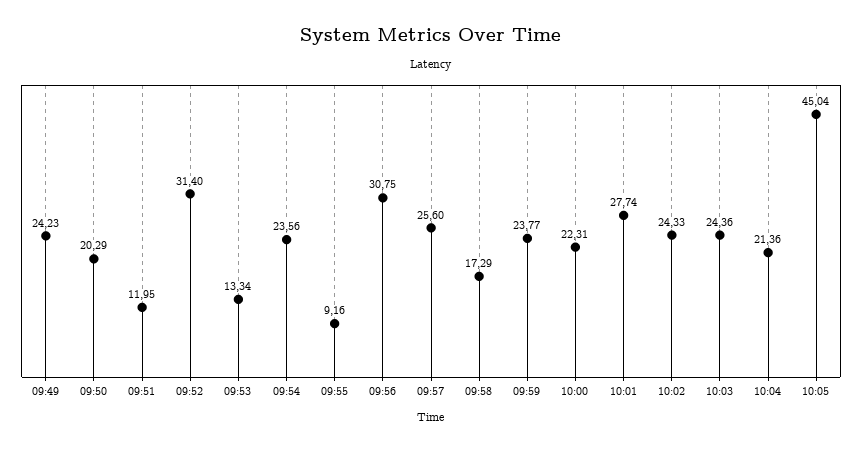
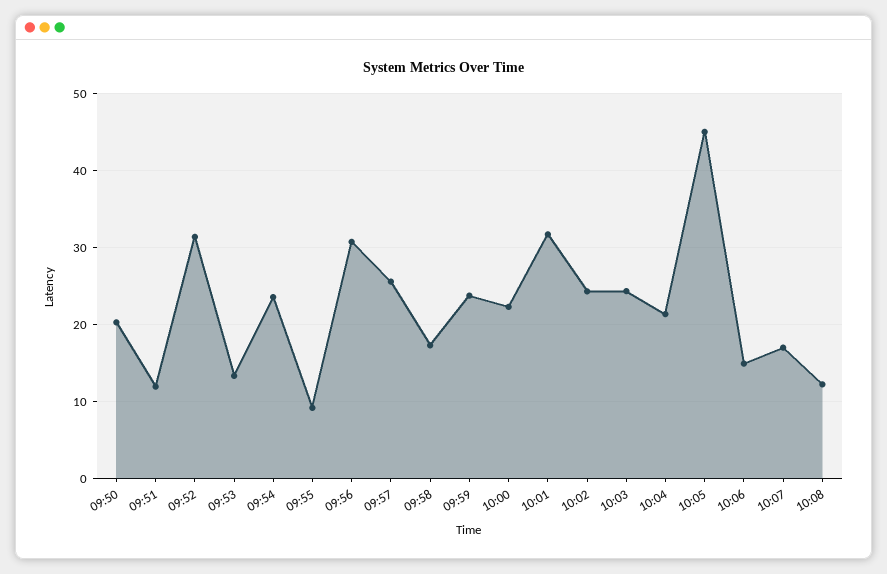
09:49: 24.23 -> none
10:01: 27.74 -> 32
10:06: none -> 15
10:07: none -> 17
10:08: none -> 12

